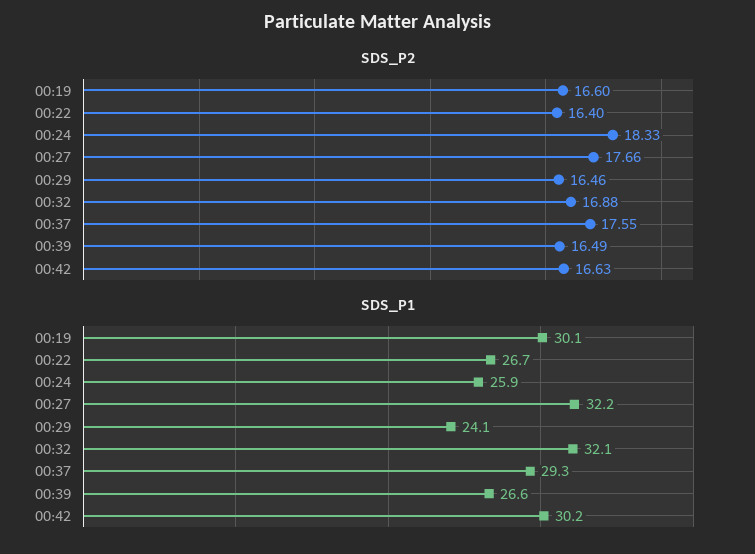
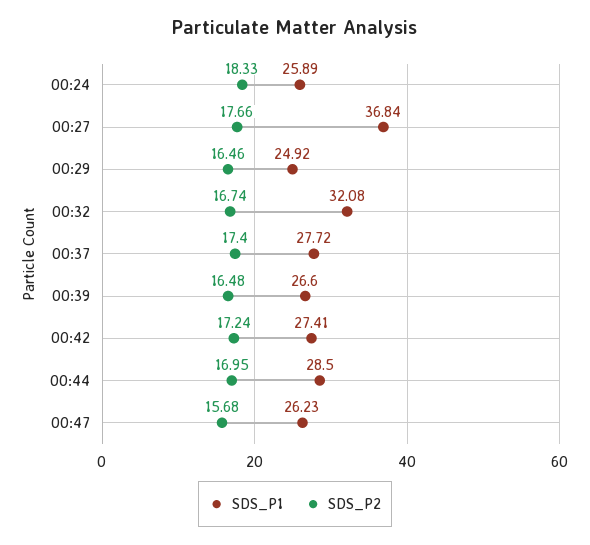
SDS_P2, 00:19: 16.6 -> none
SDS_P2, 00:22: 16.4 -> none
SDS_P2, 00:32: 16.88 -> 16.74
SDS_P2, 00:37: 17.55 -> 17.4
SDS_P2, 00:39: 16.49 -> 16.48
SDS_P2, 00:42: 16.63 -> 17.24
SDS_P1, 00:19: 30.1 -> none
SDS_P1, 00:22: 26.7 -> none
SDS_P1, 00:27: 32.2 -> 36.84
SDS_P1, 00:29: 24.1 -> 24.92
SDS_P1, 00:37: 29.3 -> 27.72
SDS_P1, 00:42: 30.2 -> 27.41
SDS_P1, 00:44: none -> 28.5
SDS_P2, 00:44: none -> 16.95
SDS_P1, 00:47: none -> 26.23
SDS_P2, 00:47: none -> 15.68

